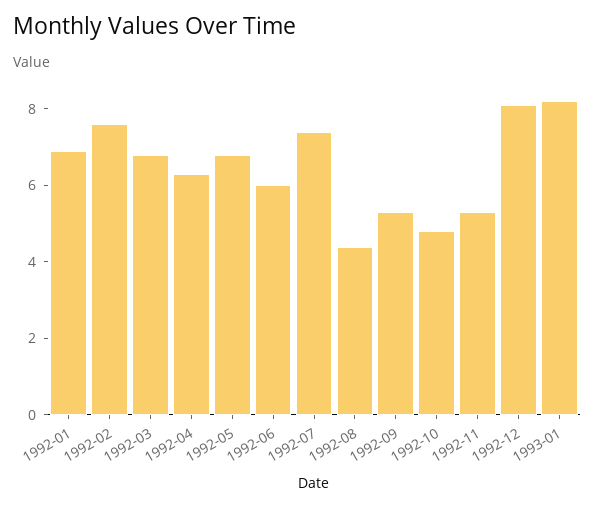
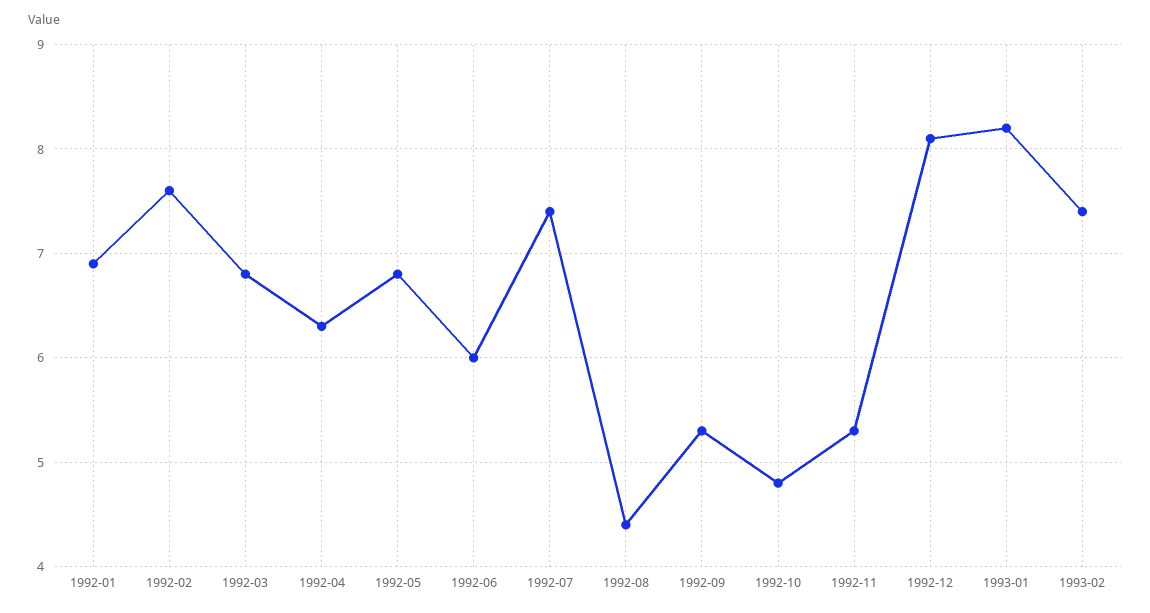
1993-02: none -> 7.4

